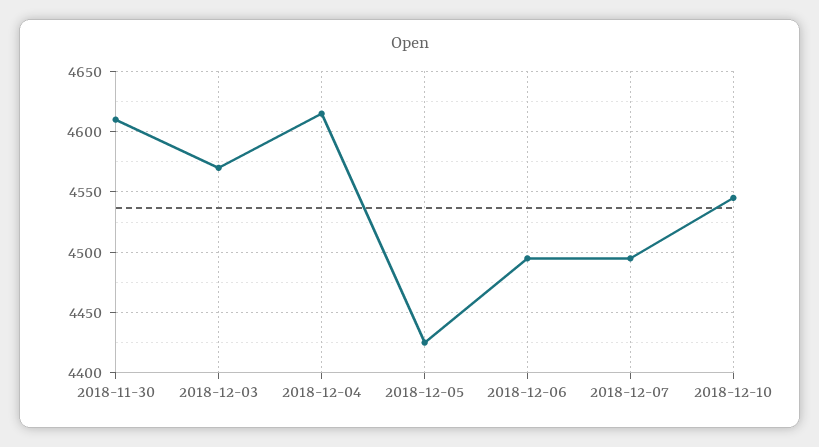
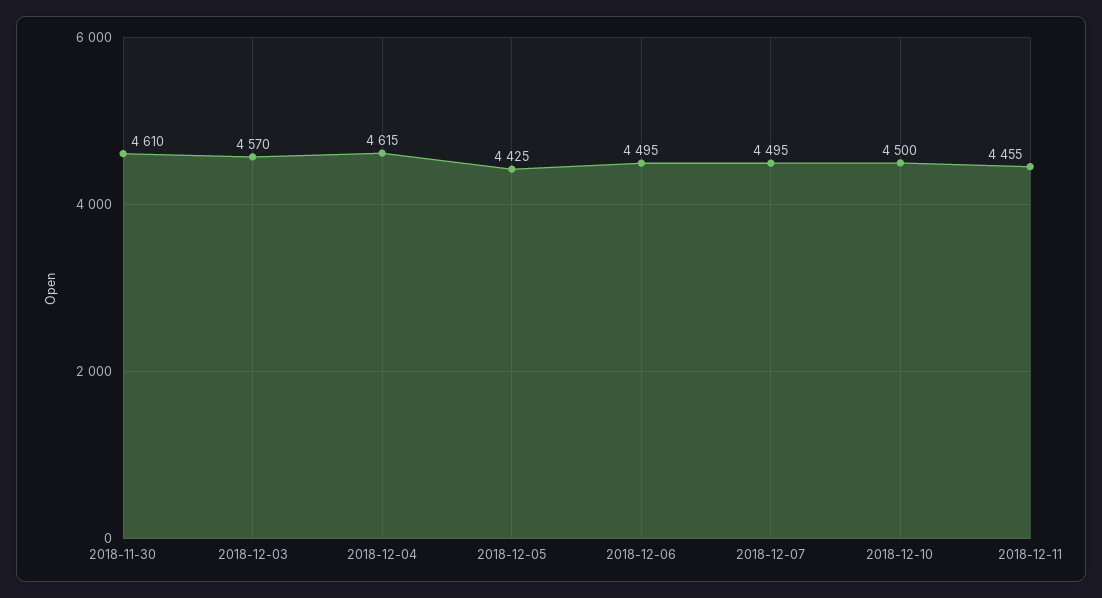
2018-12-10: 4545 -> 4500
2018-12-11: none -> 4455

